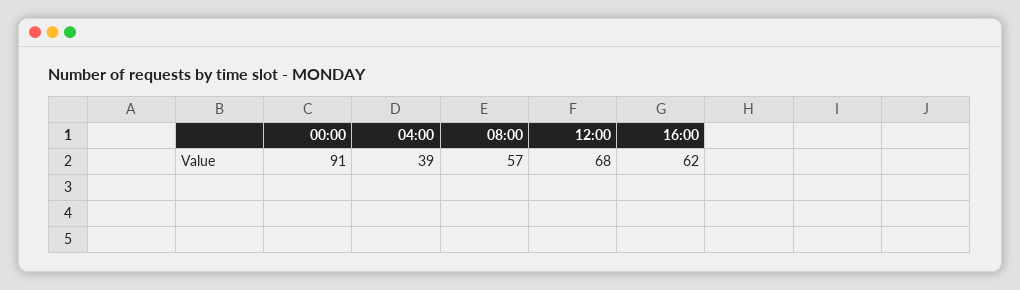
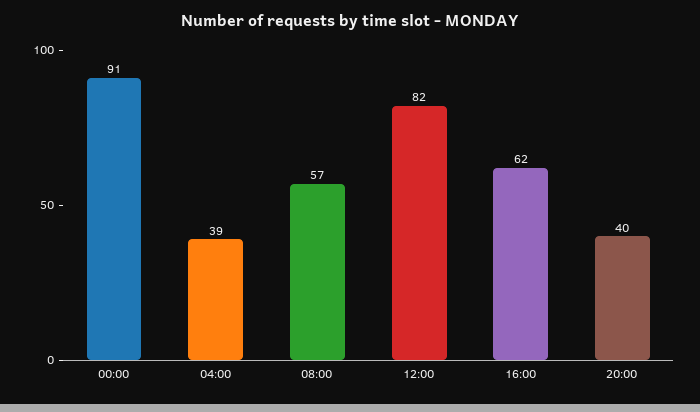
12:00: 68 -> 82
20:00: none -> 40

